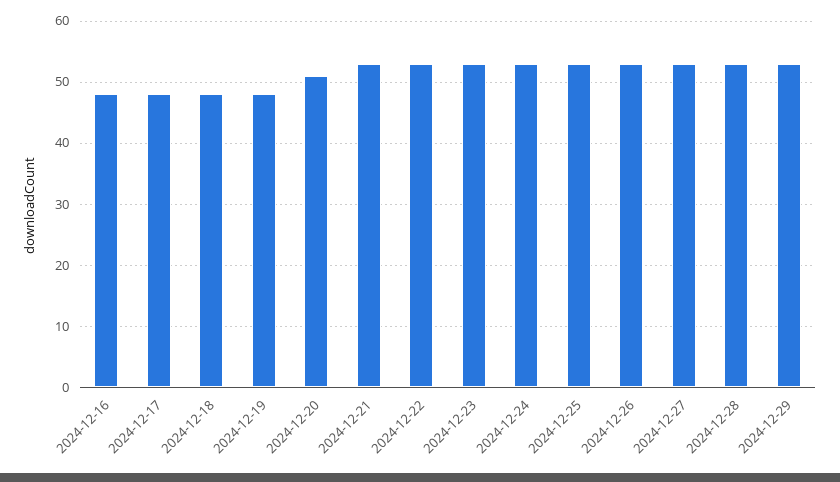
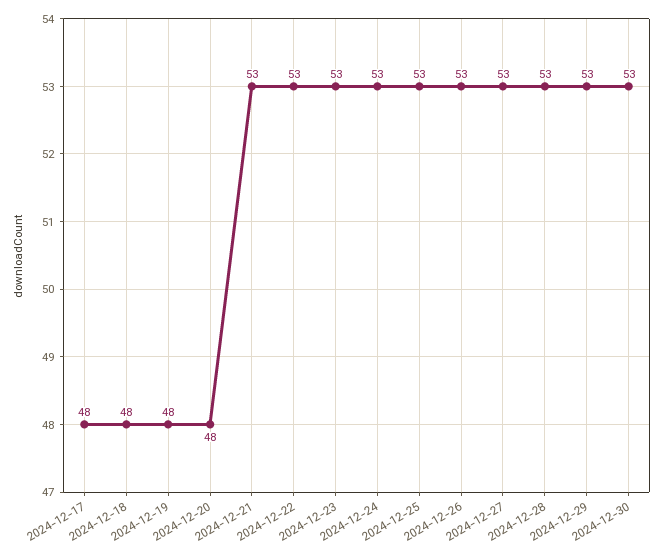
2024-12-16: 48 -> none
2024-12-20: 51 -> 48
2024-12-30: none -> 53

